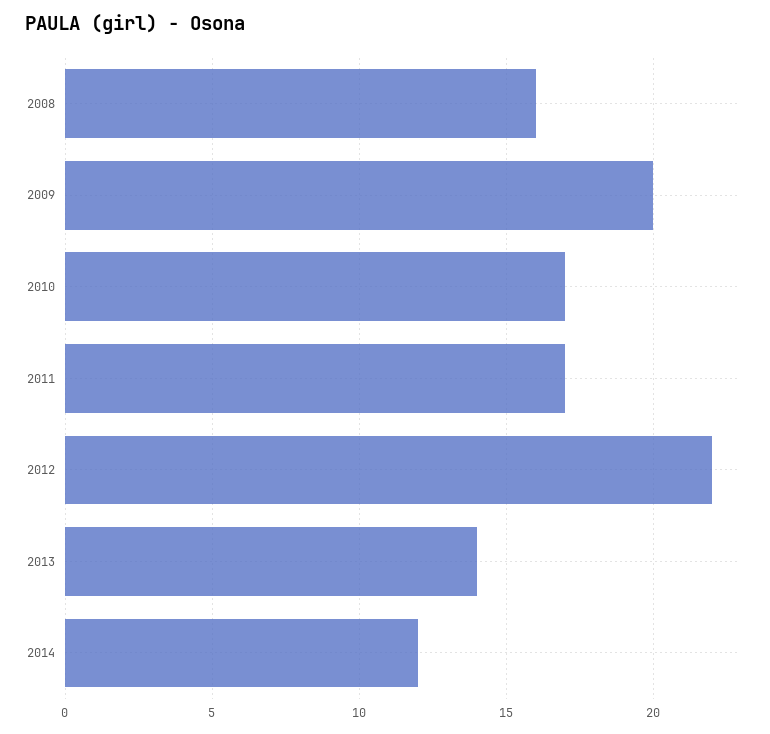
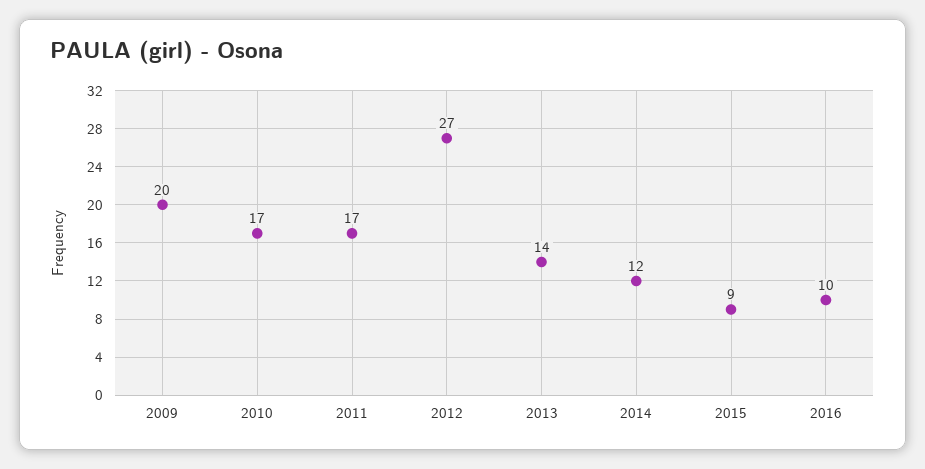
2008: 16 -> none
2012: 22 -> 27
2015: none -> 9
2016: none -> 10

